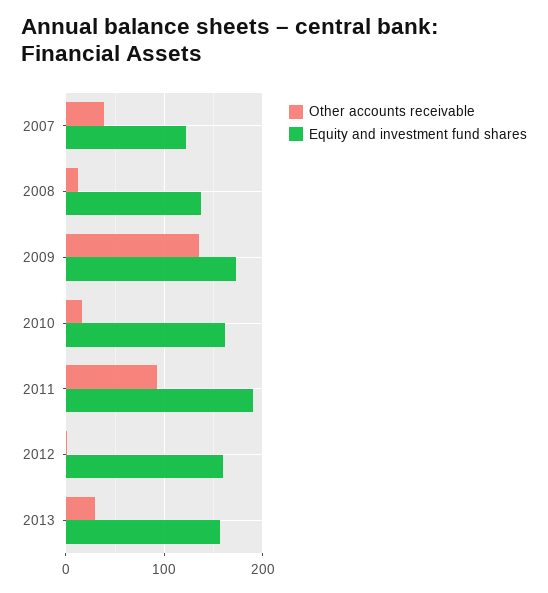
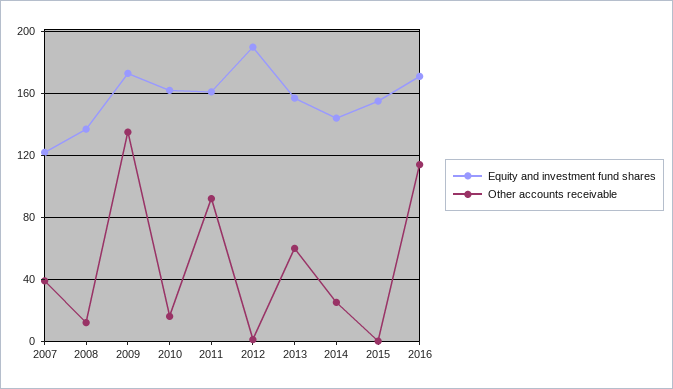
Equity and investment fund shares, 2011: 190 -> 160
Equity and investment fund shares, 2012: 160 -> 190
Other accounts receivable, 2013: 30 -> 60
Equity and investment fund shares, 2014: none -> 145
Other accounts receivable, 2014: none -> 25
Equity and investment fund shares, 2015: none -> 155
Other accounts receivable, 2015: none -> 0
Equity and investment fund shares, 2016: none -> 170
Other accounts receivable, 2016: none -> 115

